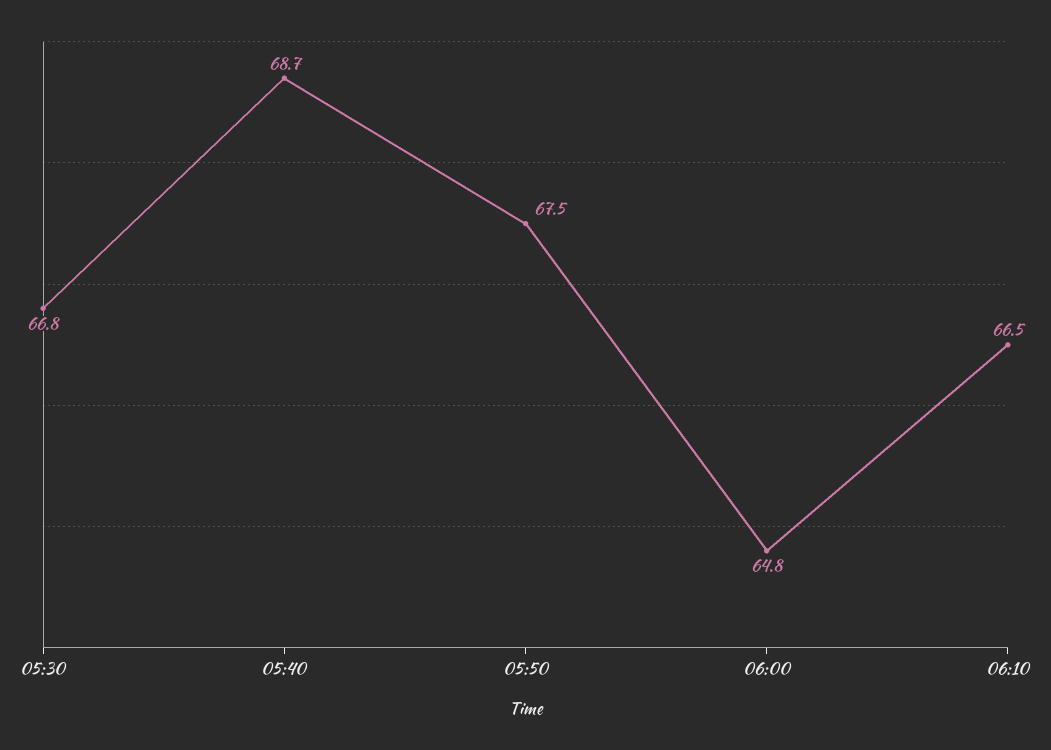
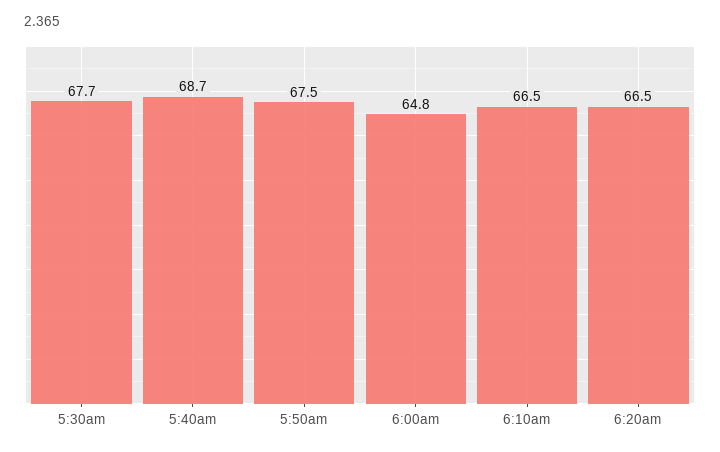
05:30: 66.8 -> 67.7
6:20am: none -> 66.5

